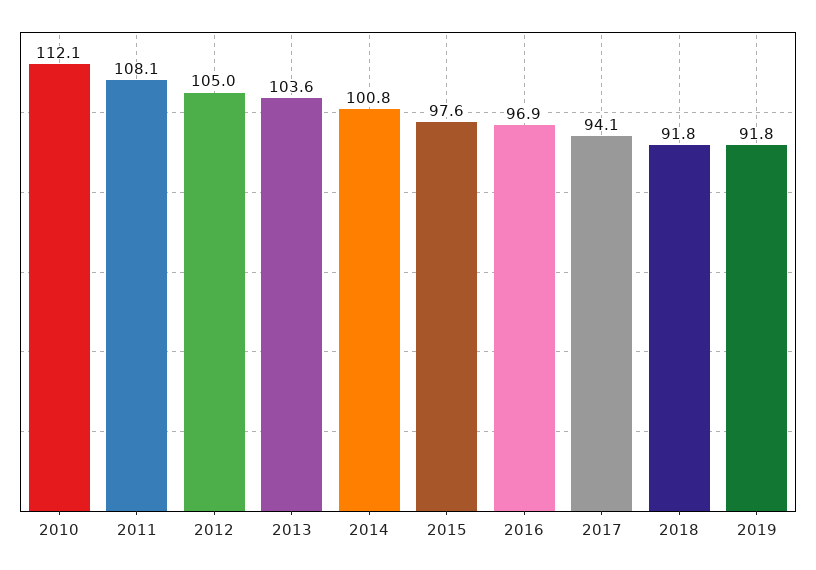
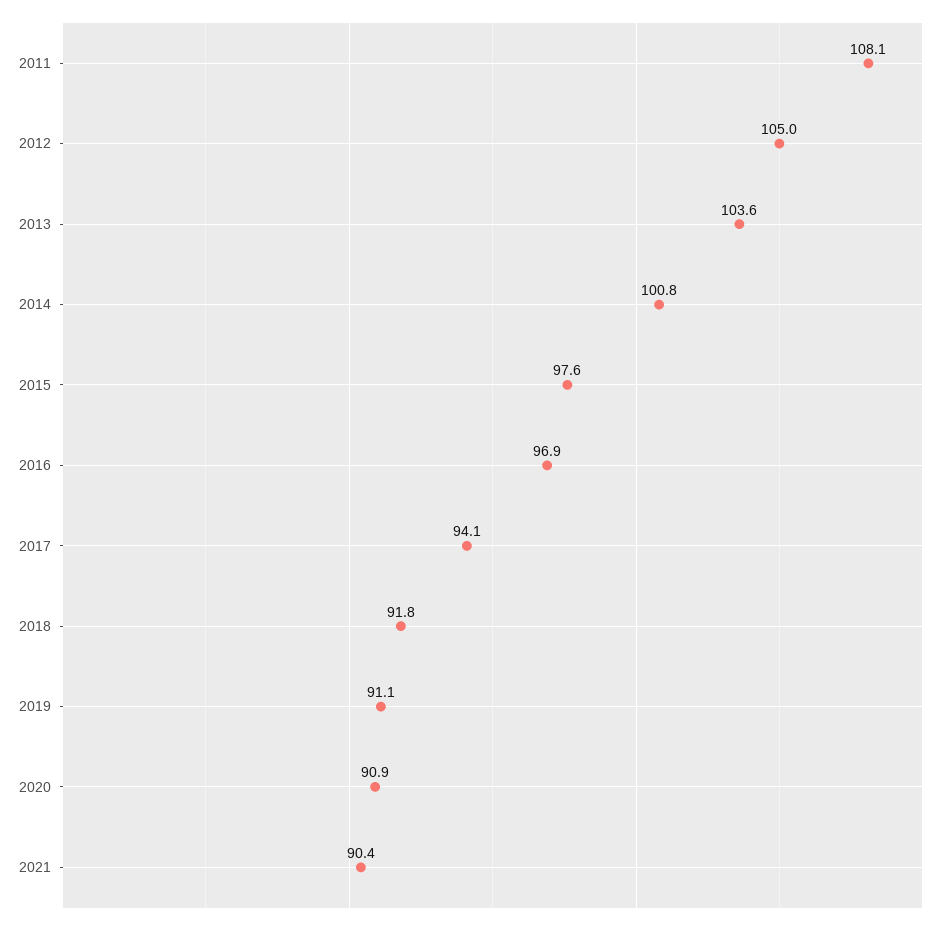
2010: 112.1 -> none
2019: 91.8 -> 91.1
2020: none -> 90.9
2021: none -> 90.4

